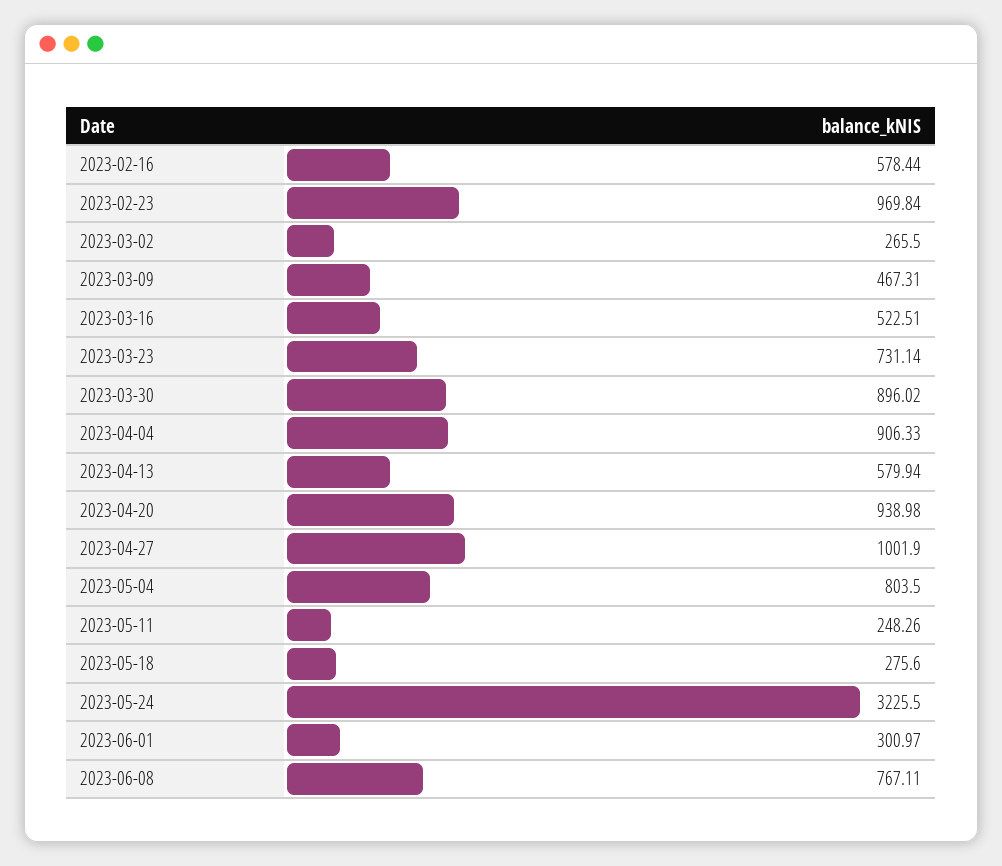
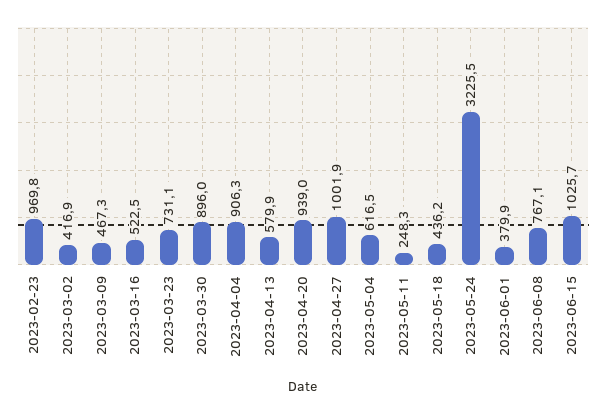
2023-02-16: 578.44 -> none
2023-03-02: 265.5 -> 416.9
2023-05-04: 803.5 -> 616.5
2023-05-18: 275.6 -> 436.2
2023-06-01: 300.97 -> 379.9
2023-06-15: none -> 1025.7

